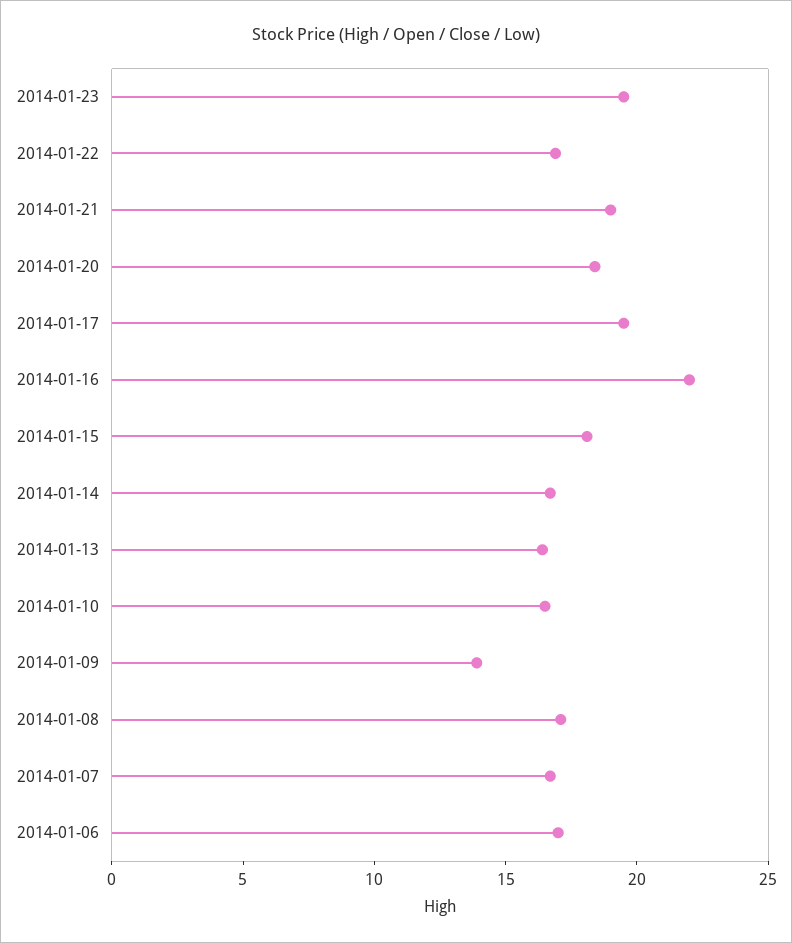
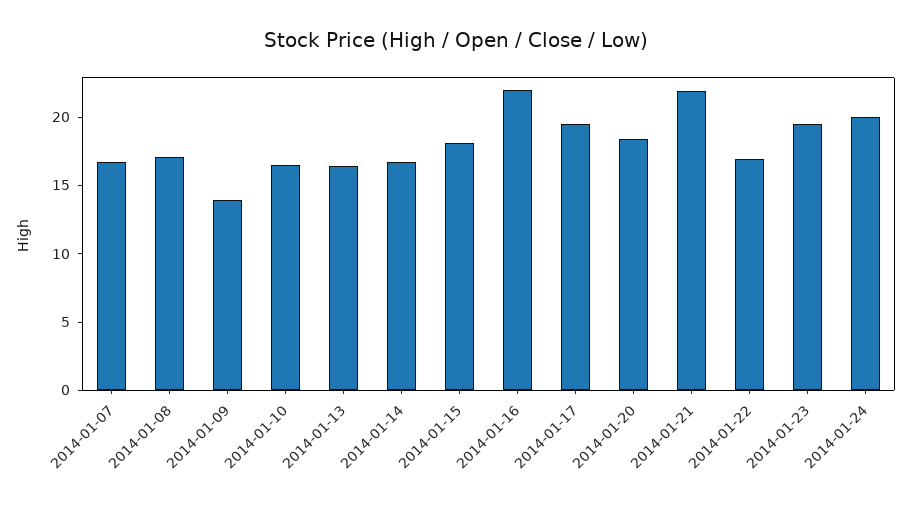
2014-01-21: 19 -> 22
2014-01-06: 17 -> none
2014-01-24: none -> 20

